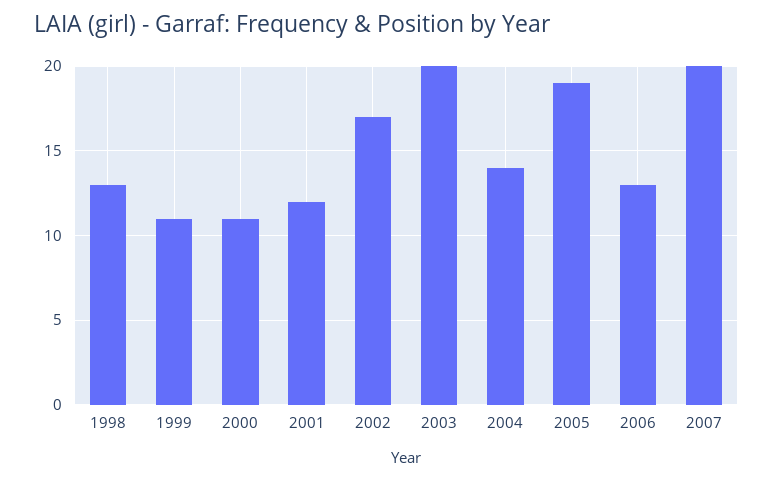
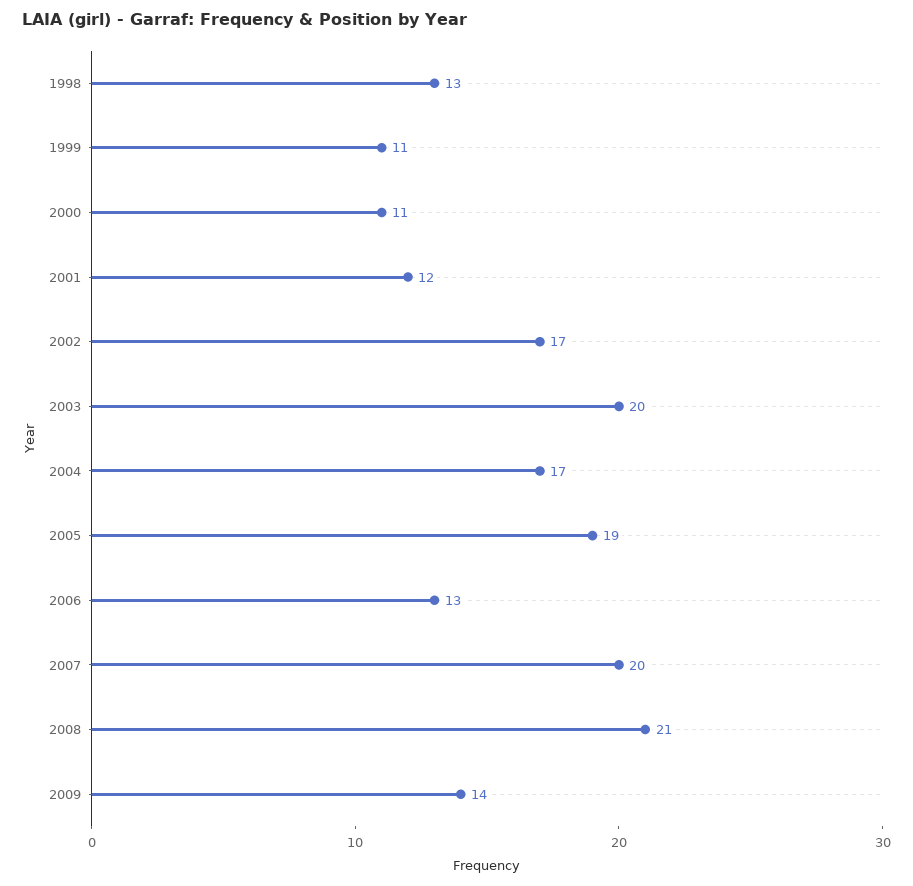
2004: 14 -> 17
2008: none -> 21
2009: none -> 14

